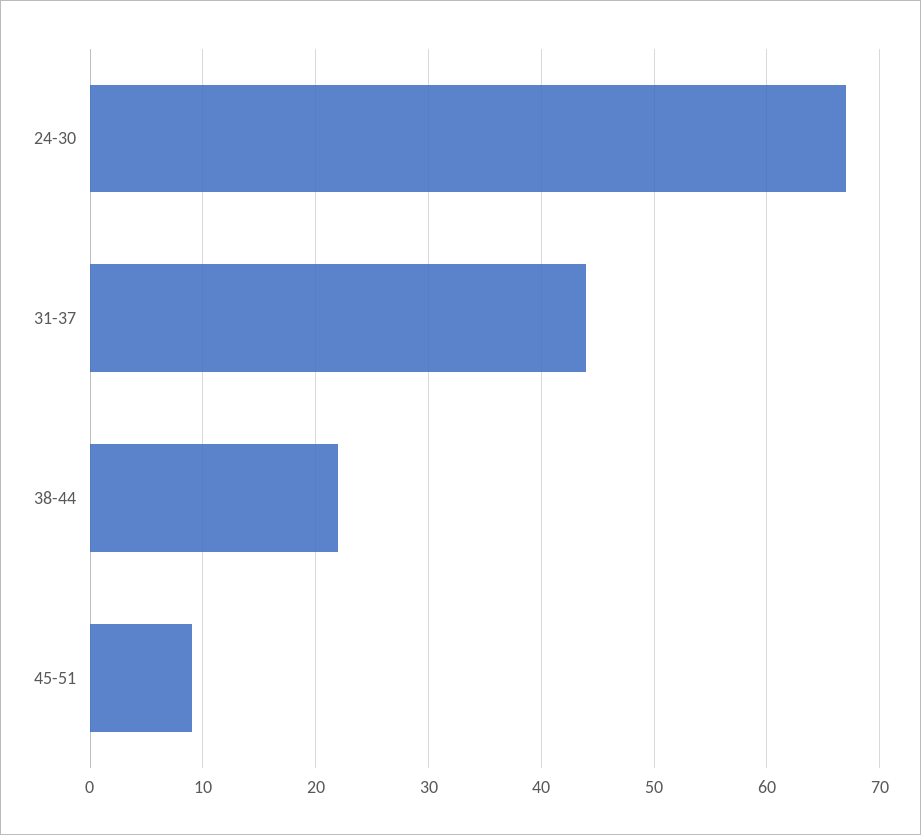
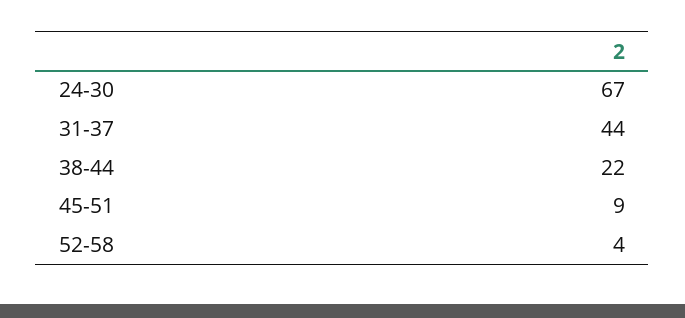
52-58: none -> 4

